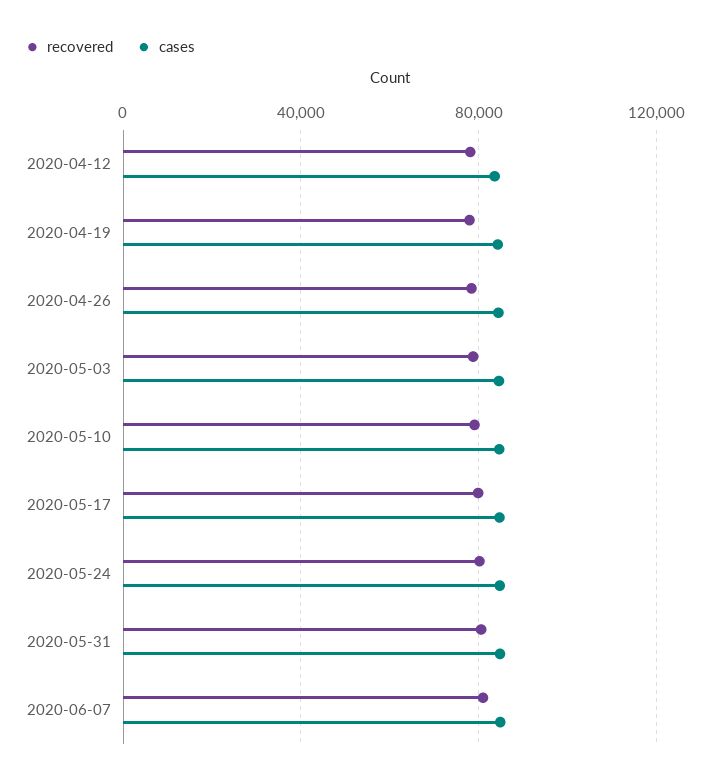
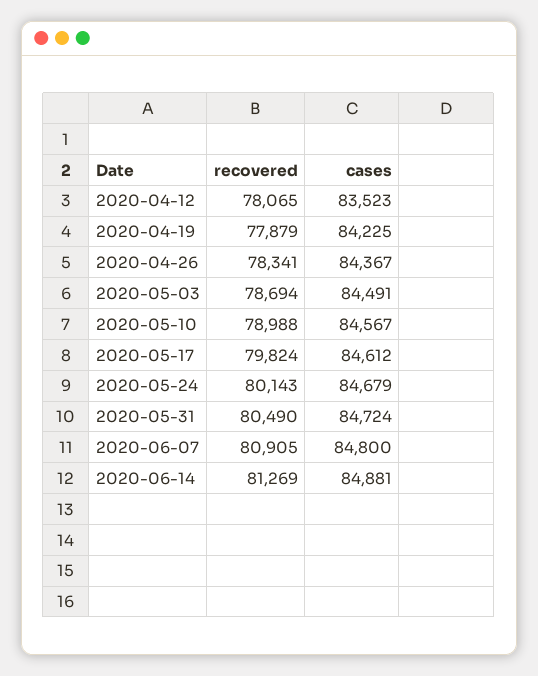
recovered, 2020-06-14: none -> 81269
cases, 2020-06-14: none -> 84881

